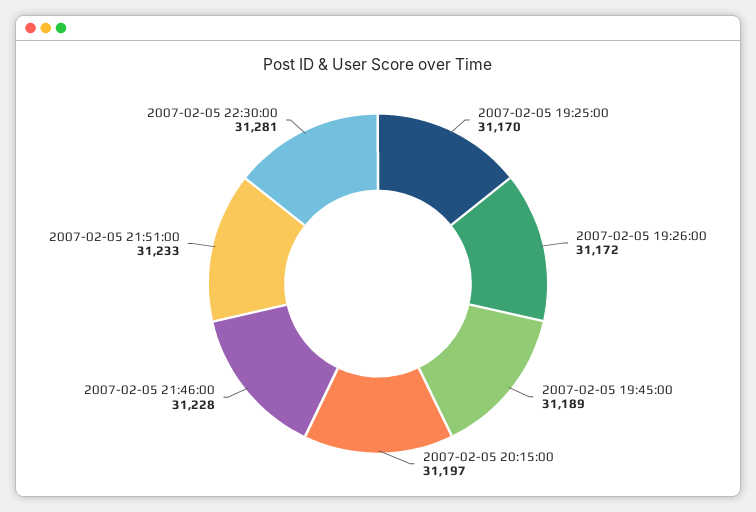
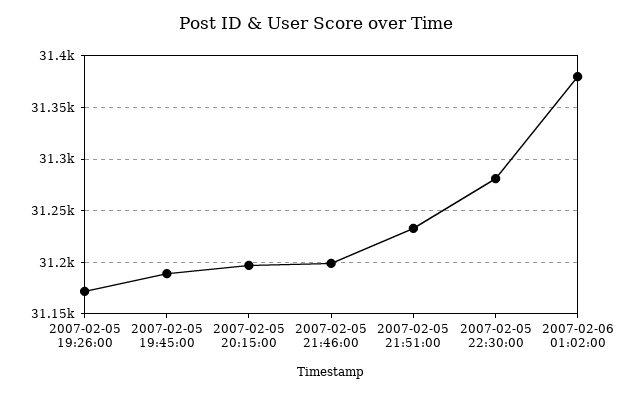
2007-02-05 19:25:00: 31170 -> none
2007-02-05 21:46:00: 31228 -> 31200
2007-02-06 01:02:00: none -> 31380

